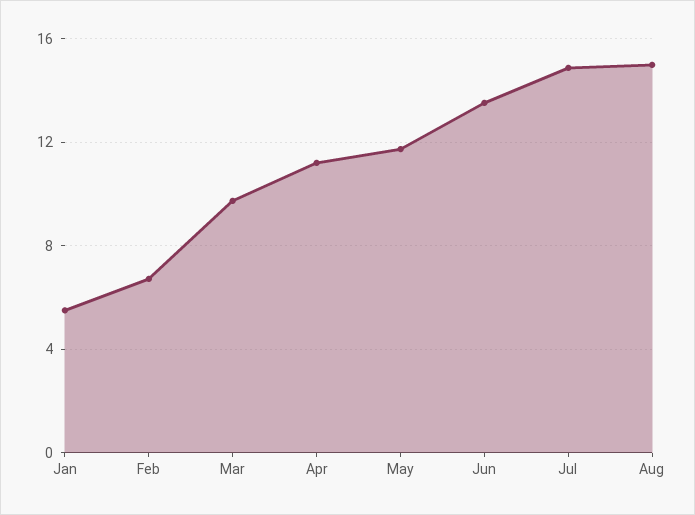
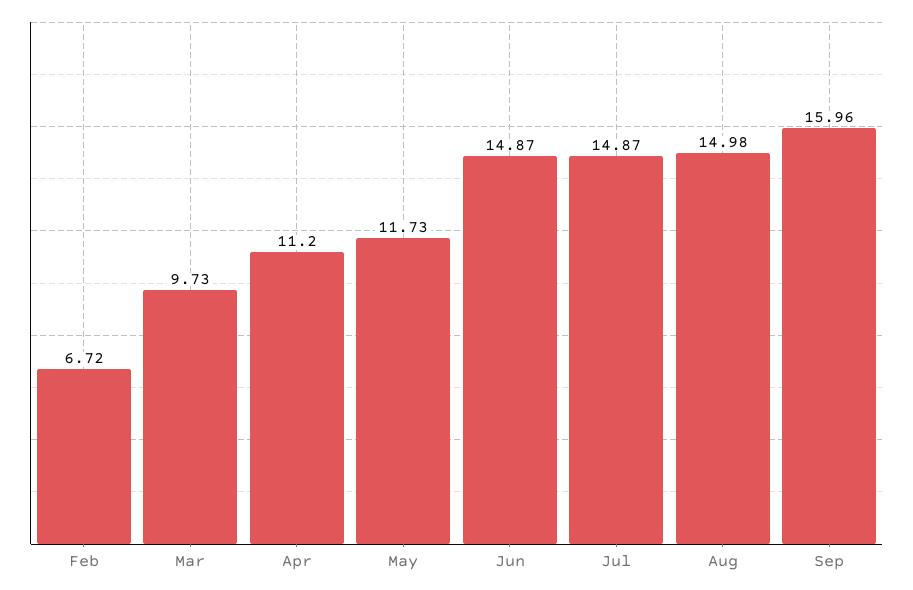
Jan: 5.5 -> none
Jun: 13.5 -> 14.87
Sep: none -> 15.96

